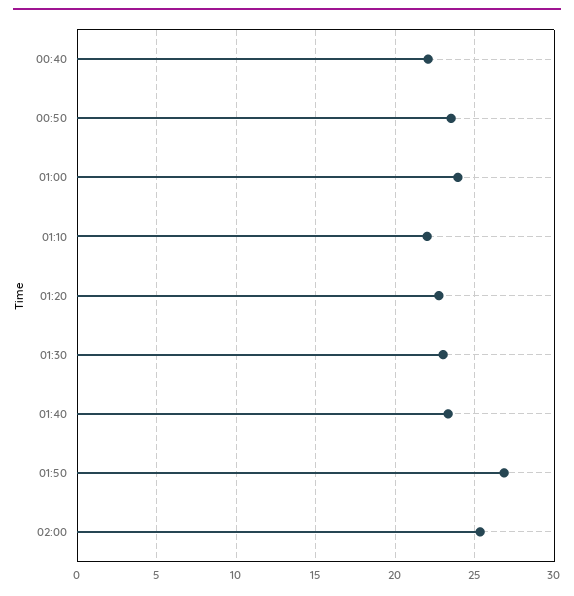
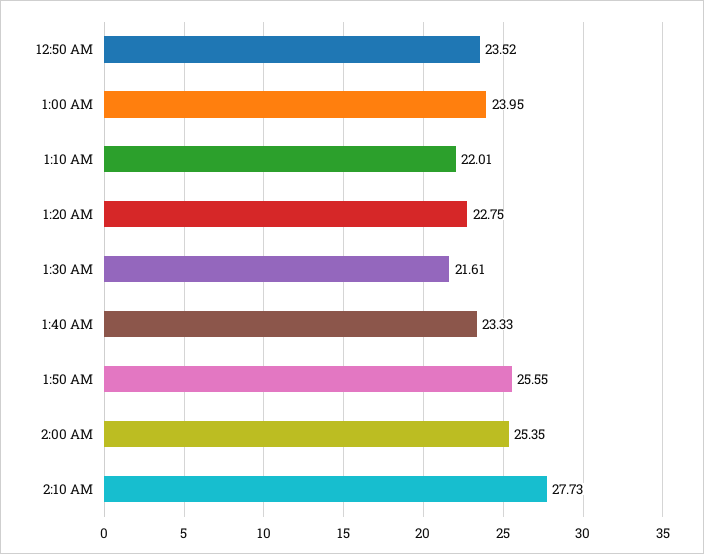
00:40: 22 -> none
01:30: 23 -> 21.61
01:50: 27 -> 25.55
2:10 AM: none -> 27.73

